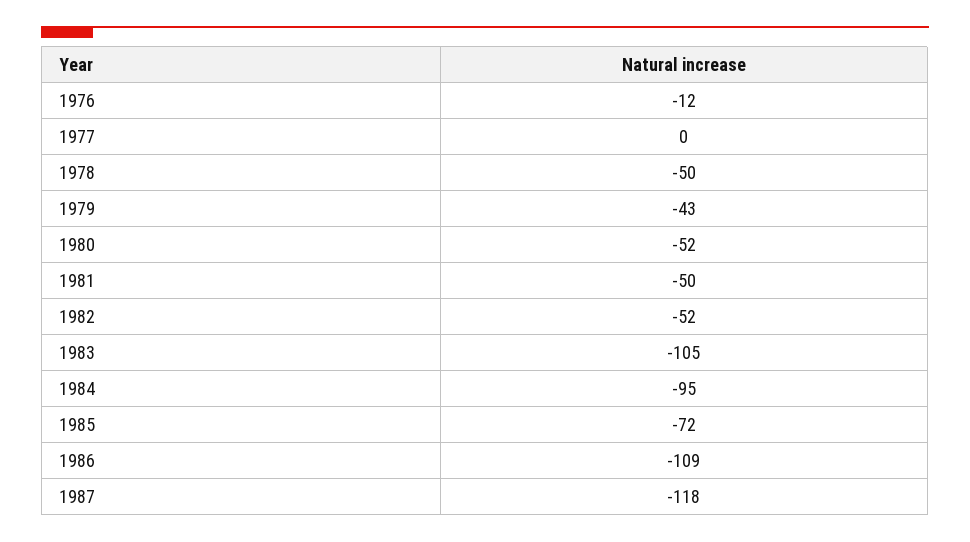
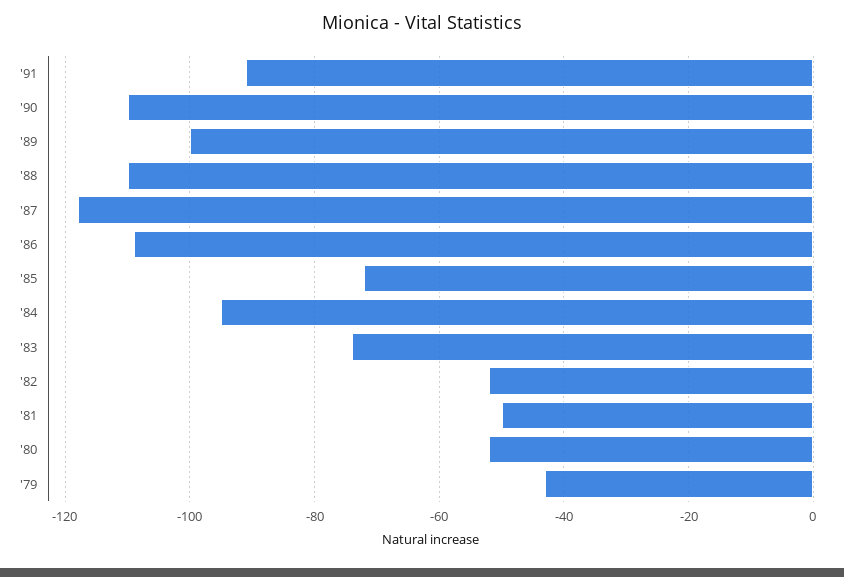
1976: -12 -> none
1977: 0 -> none
1978: -50 -> none
1983: -105 -> -75
'91: none -> -90
'90: none -> -110
'89: none -> -100
'88: none -> -110

